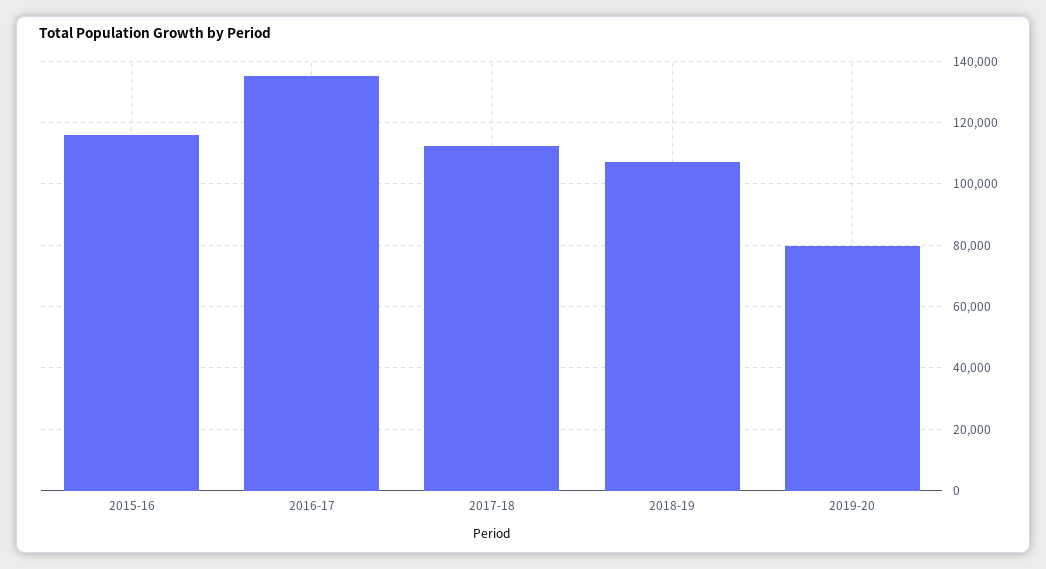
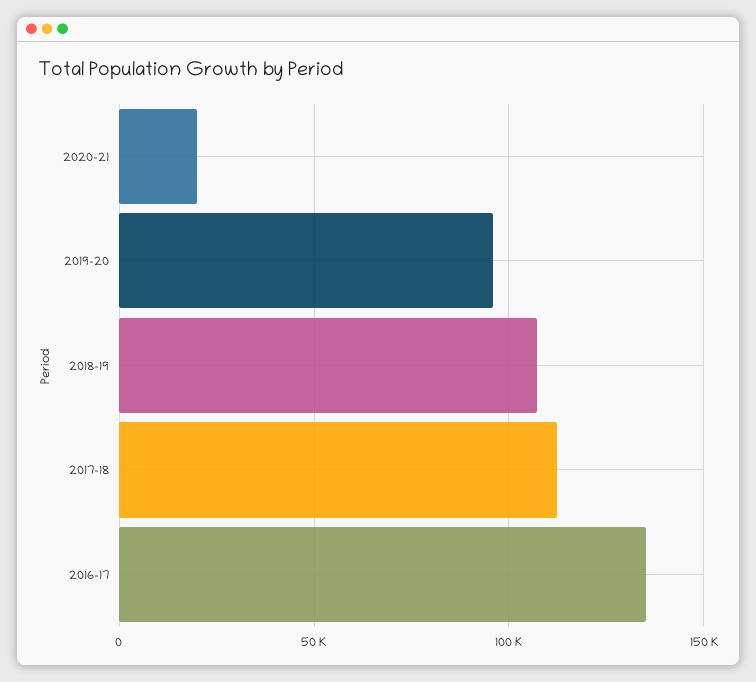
2015-16: 116000 -> none
2019-20: 80000 -> 95000
2020-21: none -> 20000

